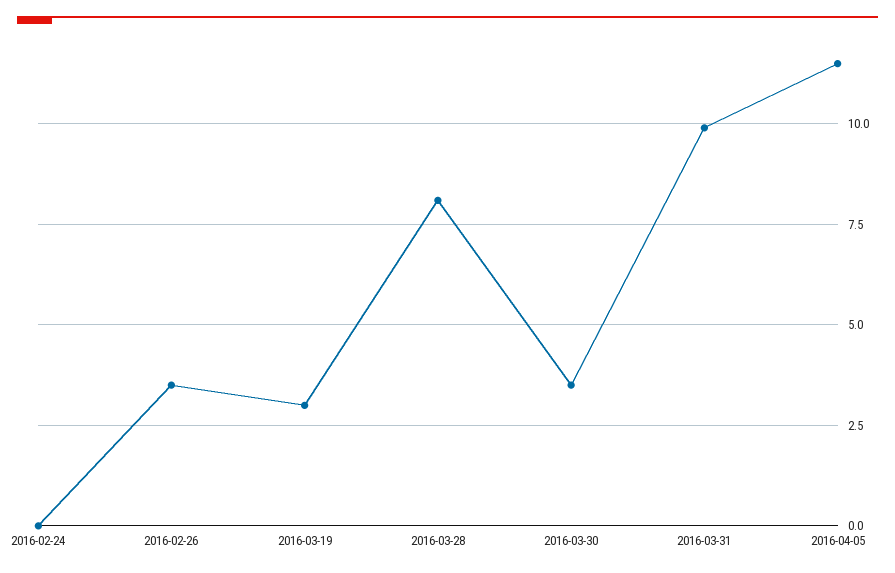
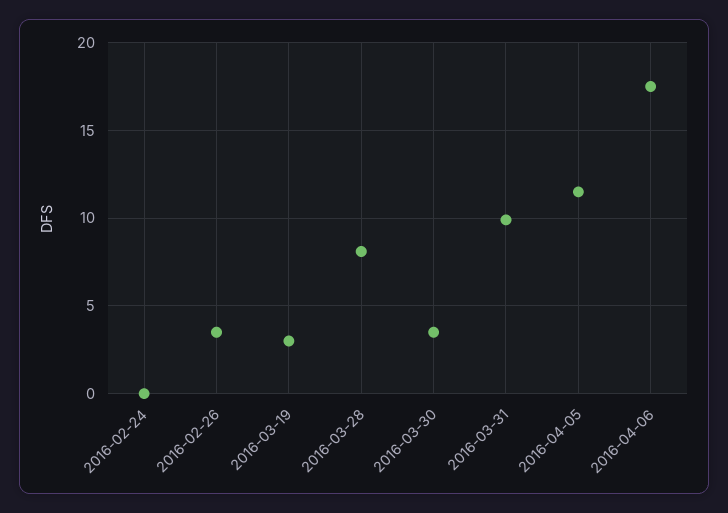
2016-04-06: none -> 17.5

